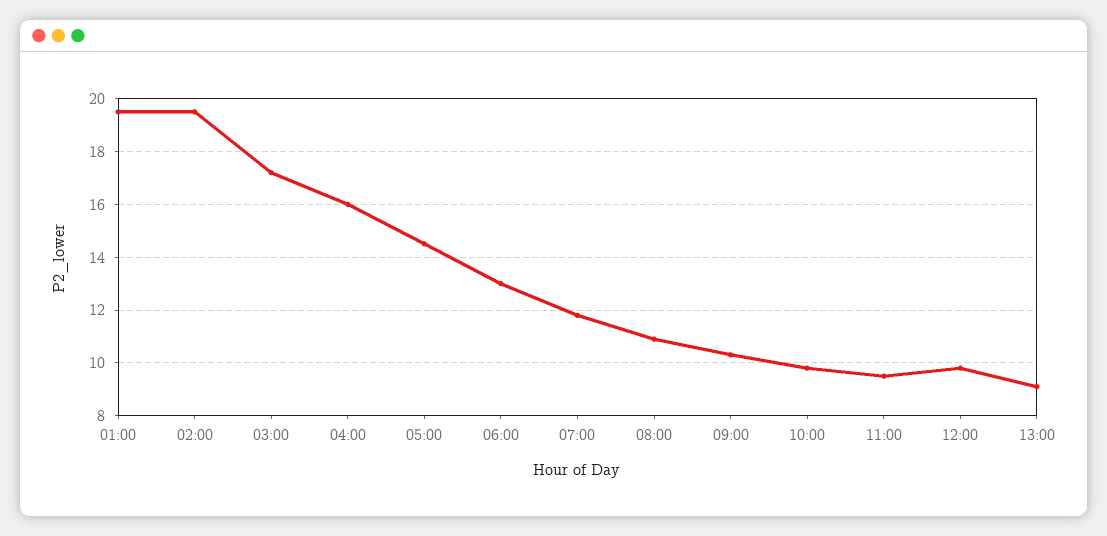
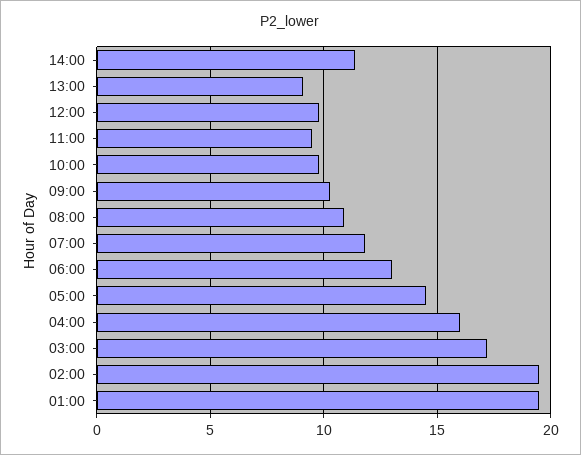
14:00: none -> 11.5

